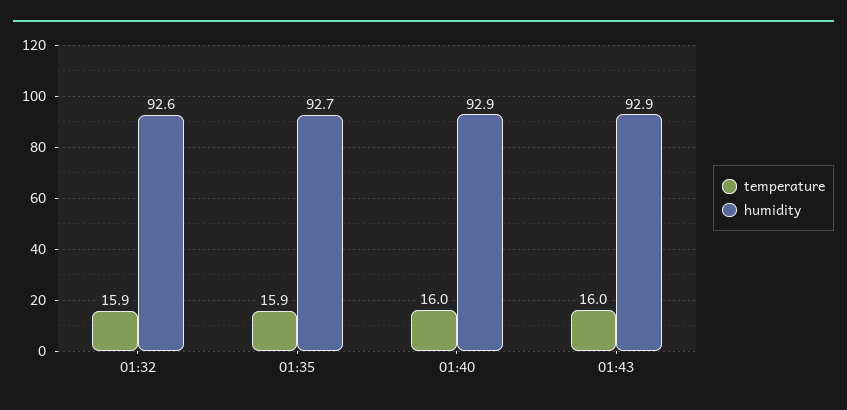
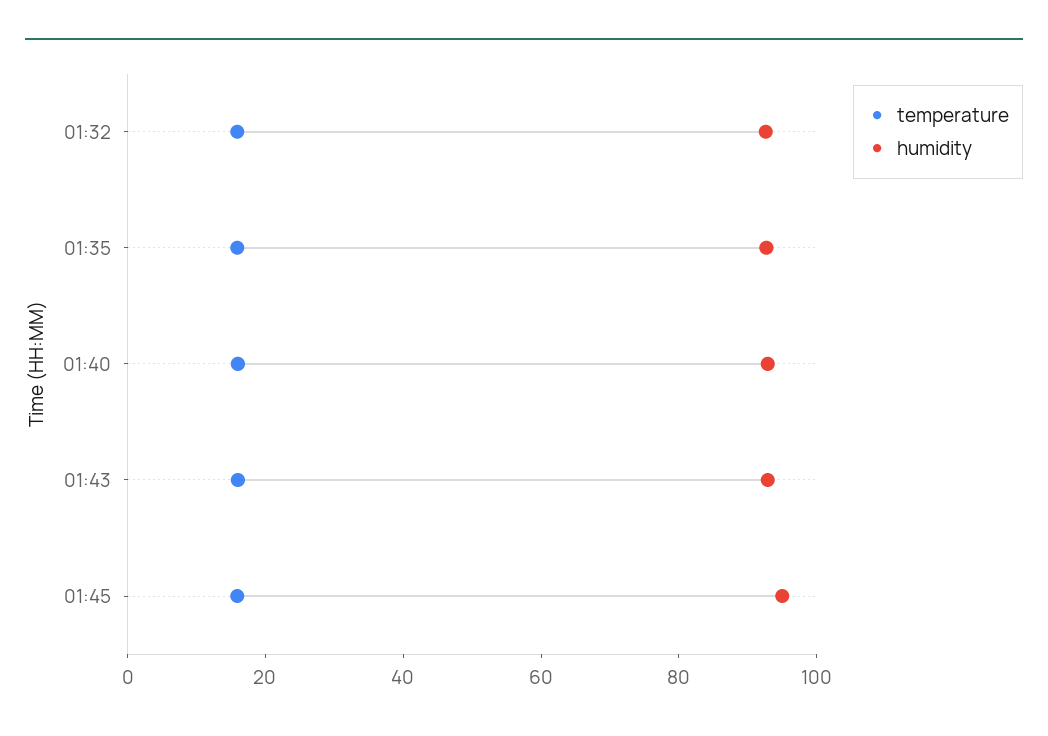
temperature, 01:45: none -> 15
humidity, 01:45: none -> 95

